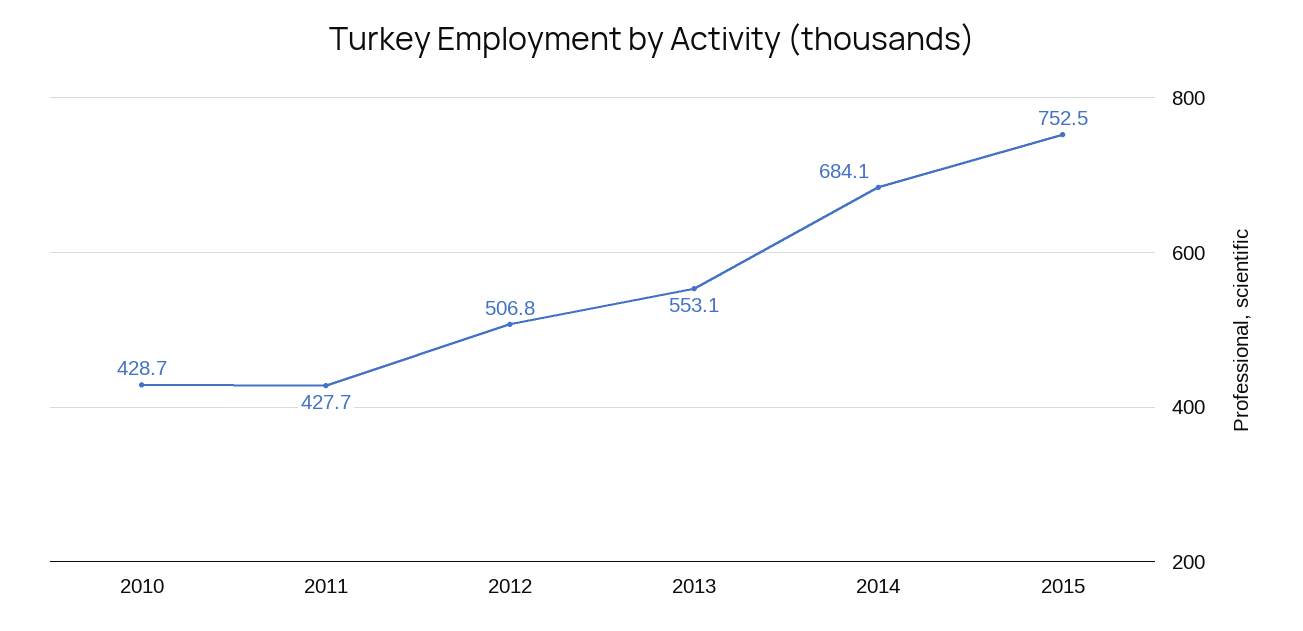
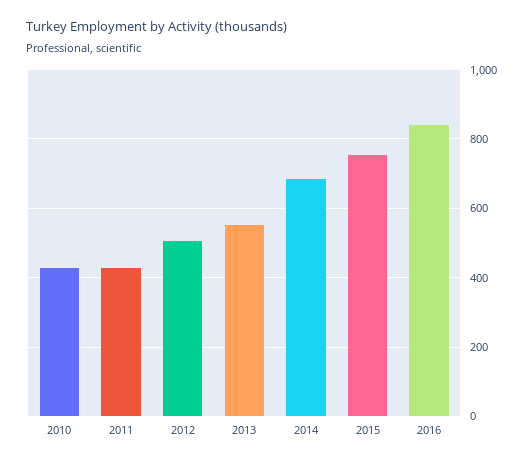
2016: none -> 840

